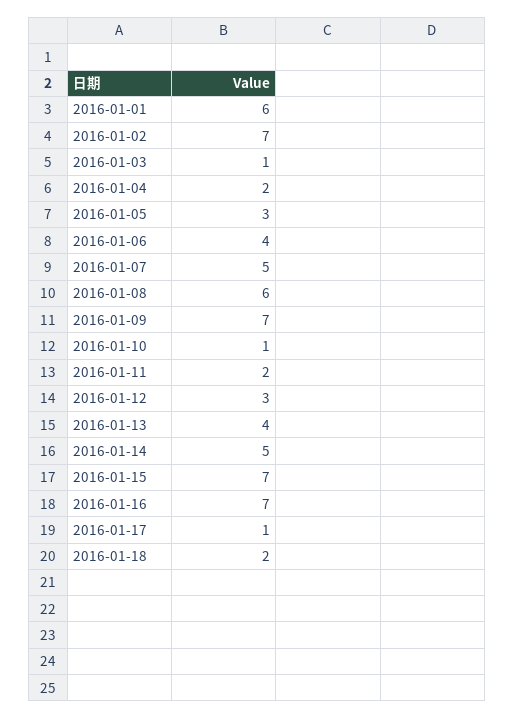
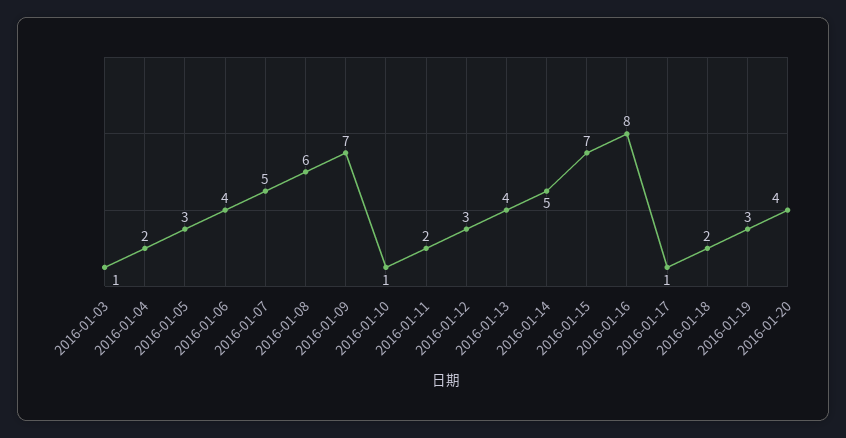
2016-01-01: 6 -> none
2016-01-02: 7 -> none
2016-01-16: 7 -> 8
2016-01-19: none -> 3
2016-01-20: none -> 4

